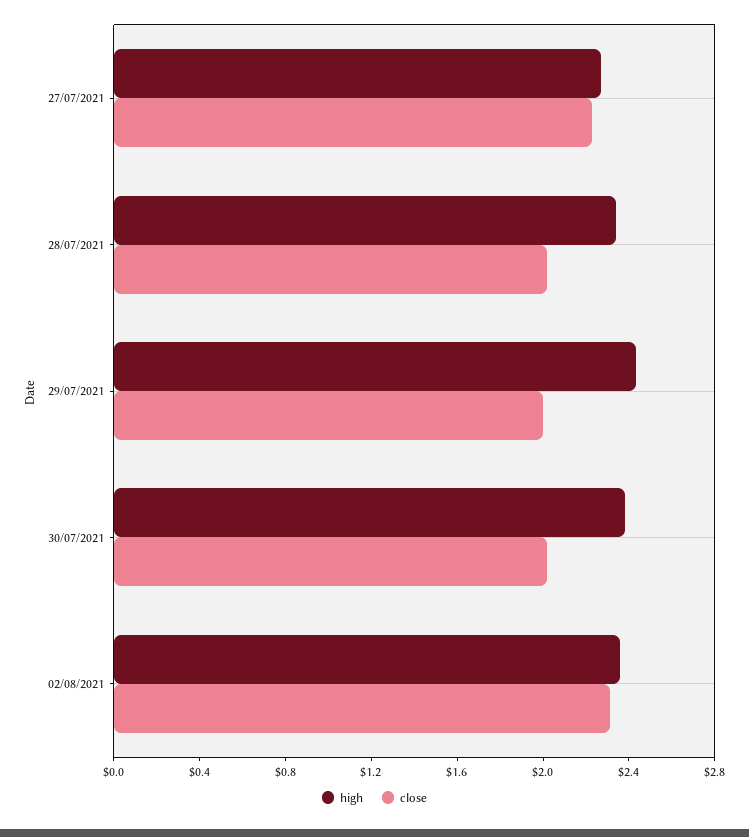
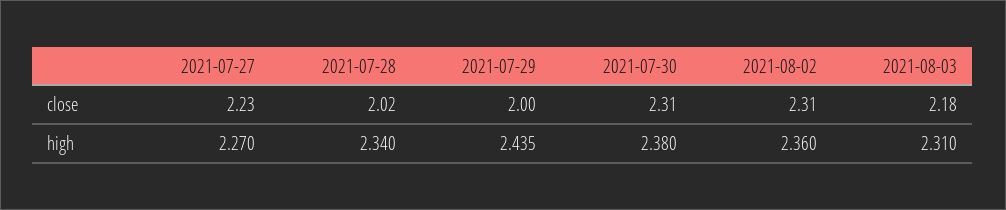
close, 30/07/2021: 2 -> 2.31
close, 2021-08-03: none -> 2.18
high, 2021-08-03: none -> 2.31

